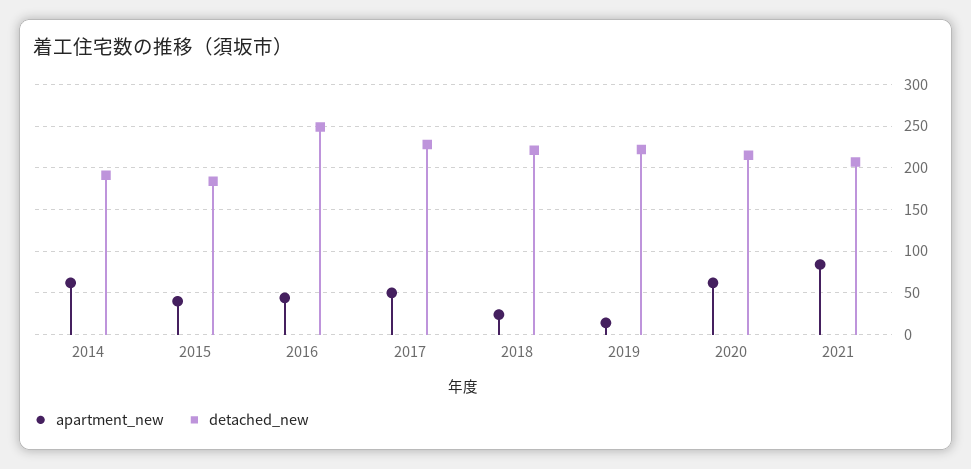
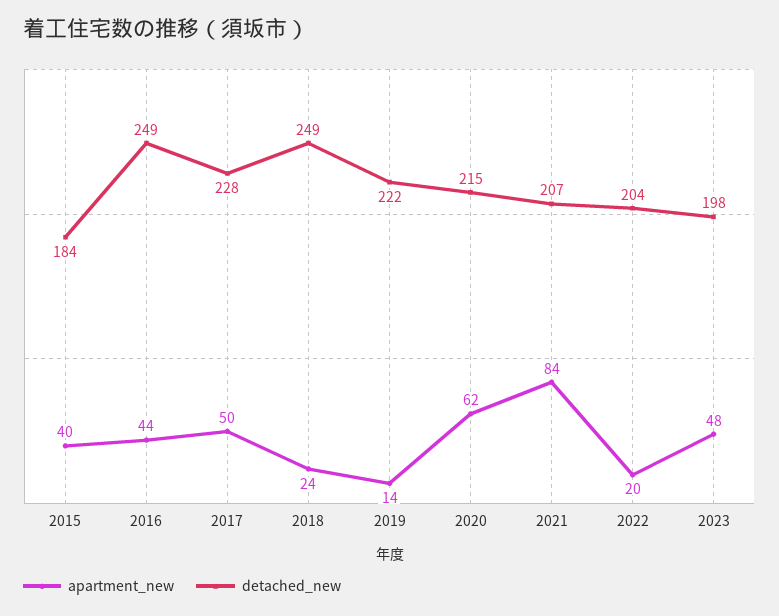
apartment_new, 2014: 60 -> none
detached_new, 2014: 190 -> none
detached_new, 2018: 220 -> 249
apartment_new, 2022: none -> 20
detached_new, 2022: none -> 204
apartment_new, 2023: none -> 48
detached_new, 2023: none -> 198

